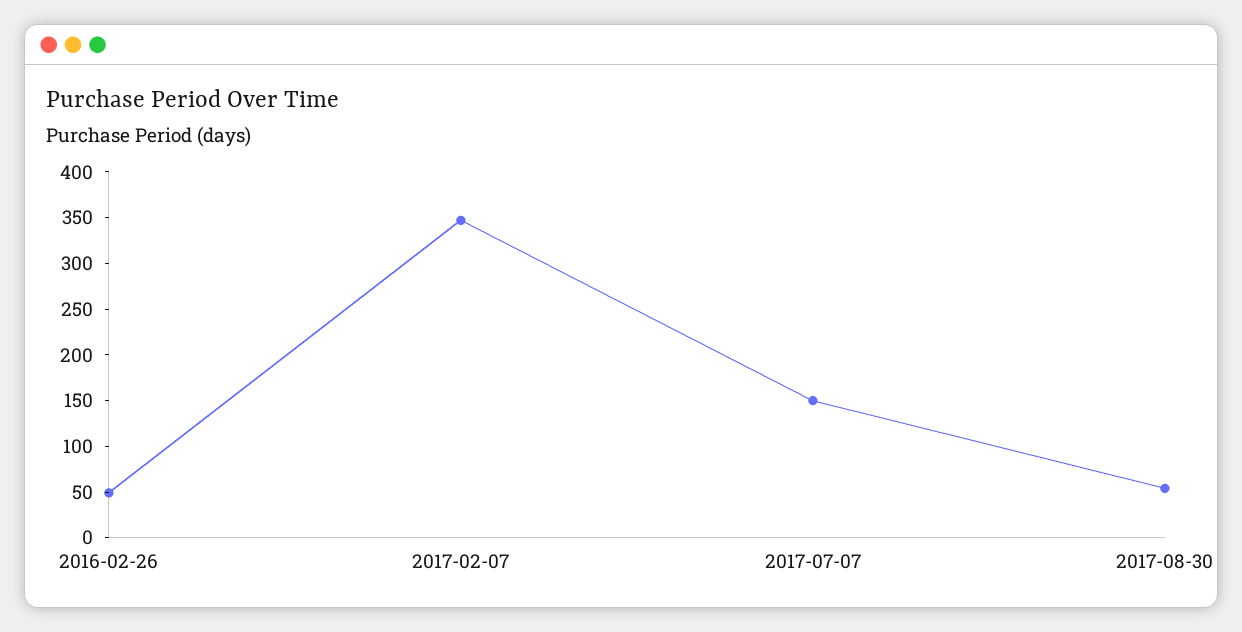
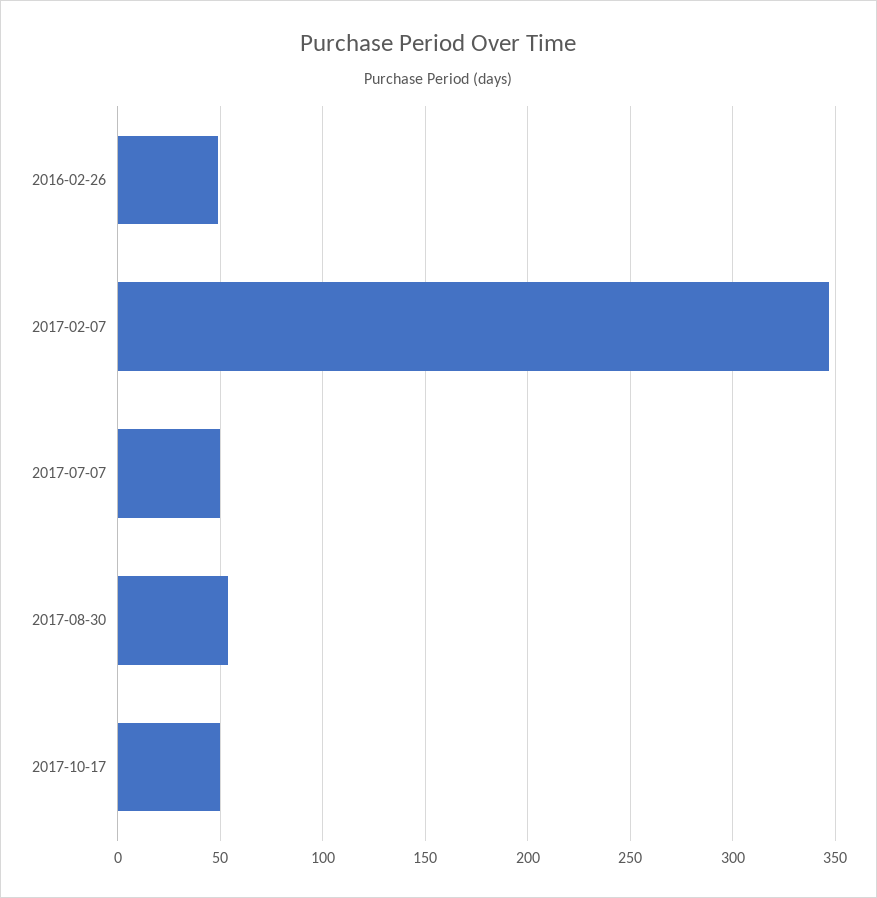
2017-07-07: 150 -> 50
2017-10-17: none -> 50

